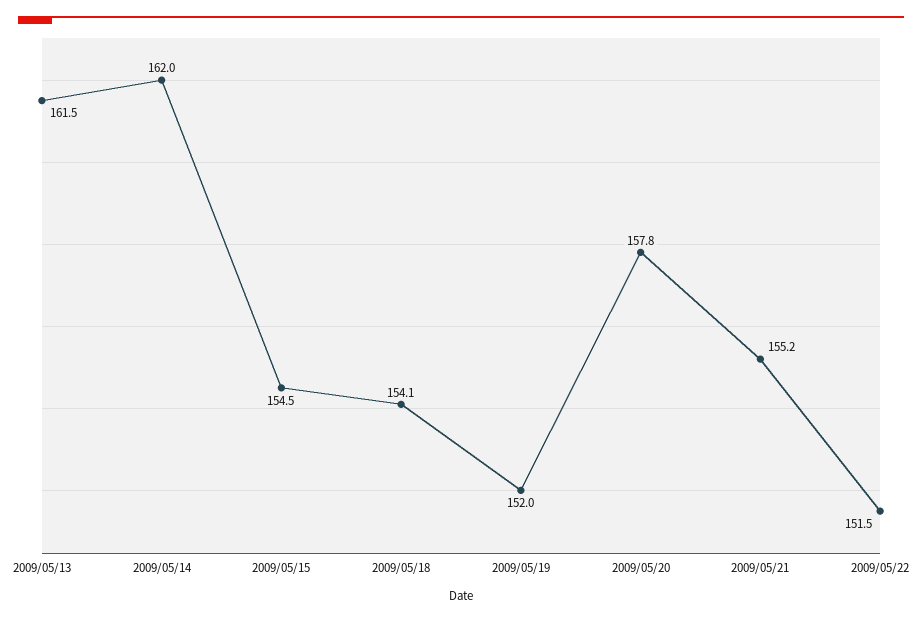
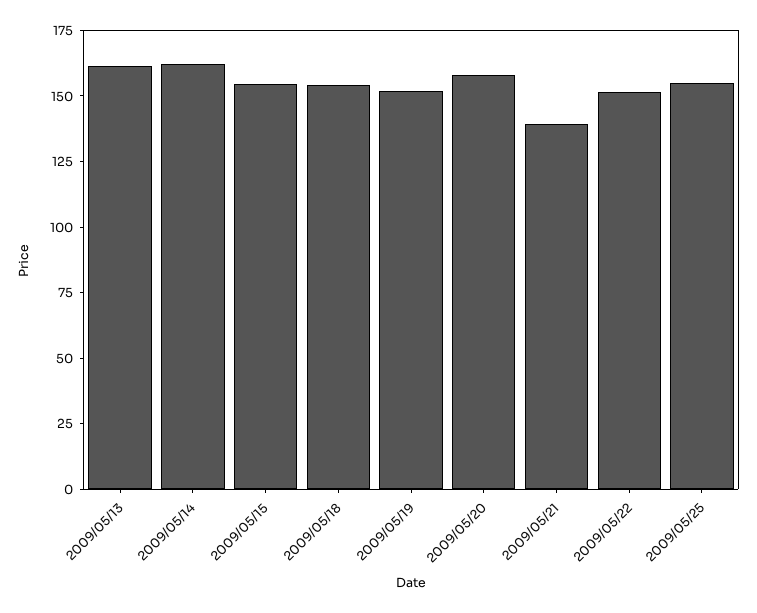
2009/05/21: 155.2 -> 140
2009/05/25: none -> 155

